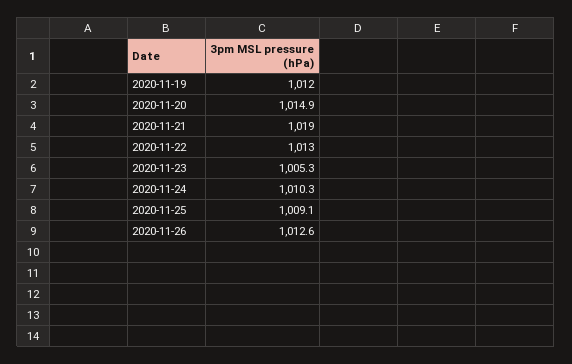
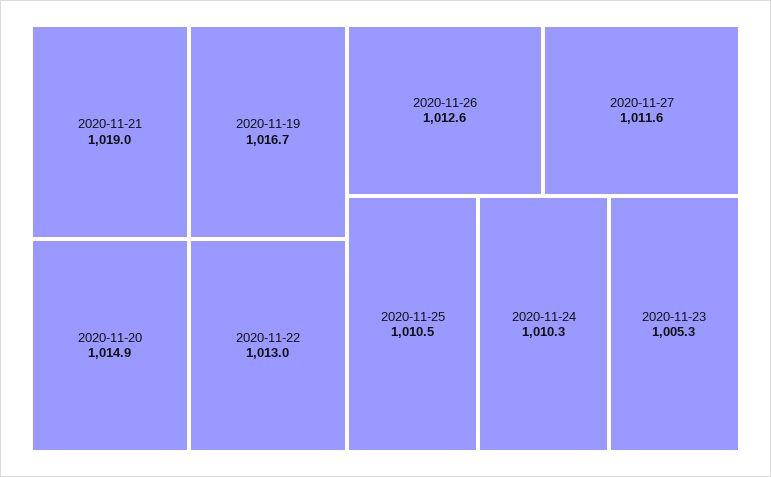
2020-11-19: 1012 -> 1016.7
2020-11-25: 1009.1 -> 1010.5
2020-11-27: none -> 1011.6

